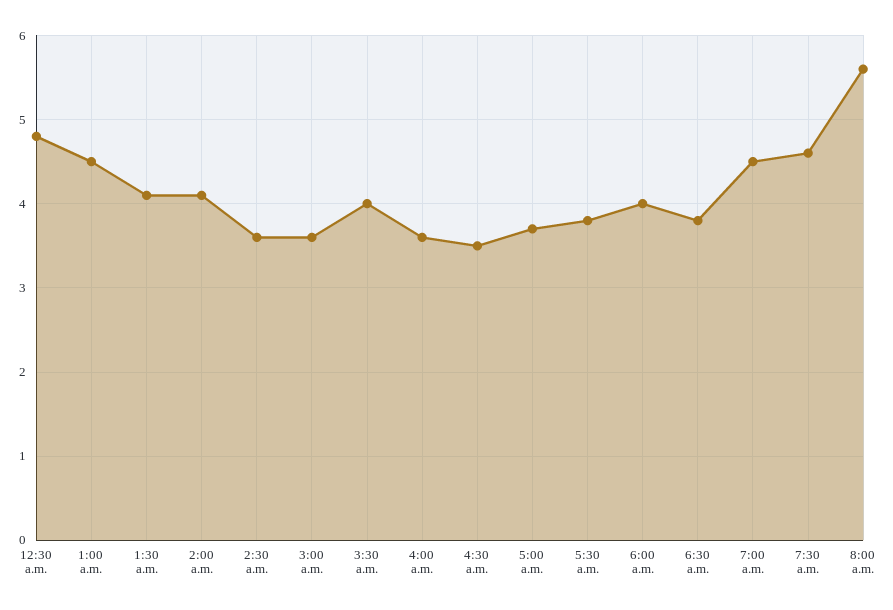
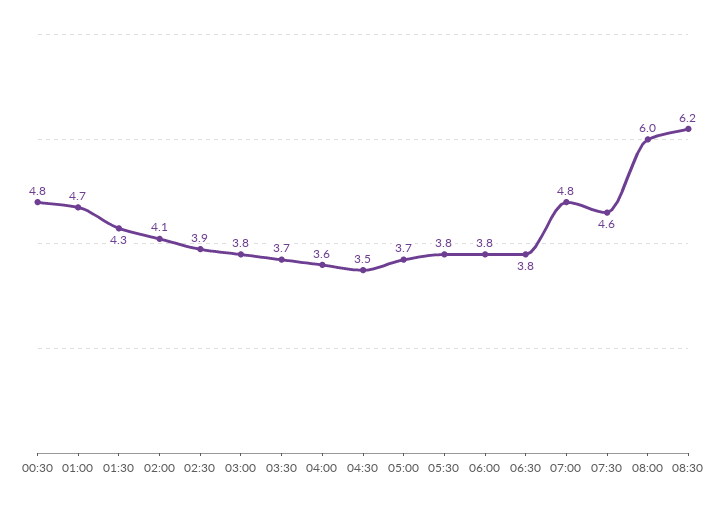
1:00 a.m.: 4.5 -> 4.7
1:30 a.m.: 4.1 -> 4.3
2:30 a.m.: 3.6 -> 3.9
3:00 a.m.: 3.6 -> 3.8
3:30 a.m.: 4 -> 3.7
6:00 a.m.: 4 -> 3.8
7:00 a.m.: 4.5 -> 4.8
8:00 a.m.: 5.6 -> 6
08:30: none -> 6.2

